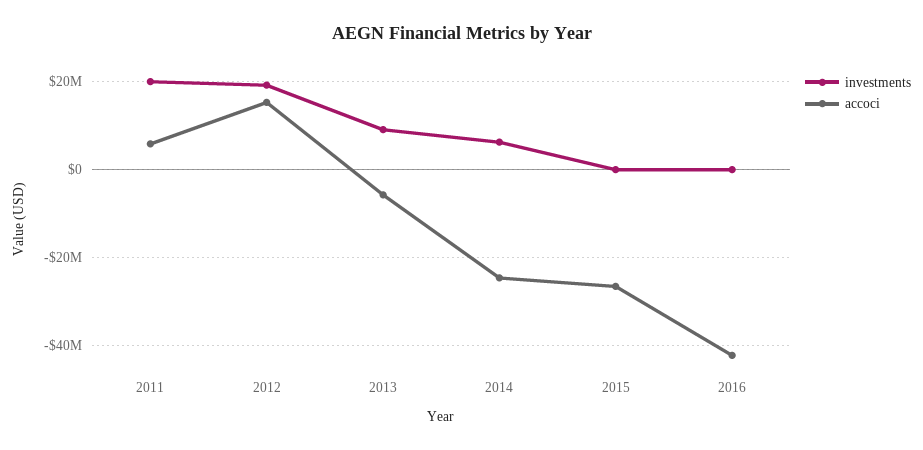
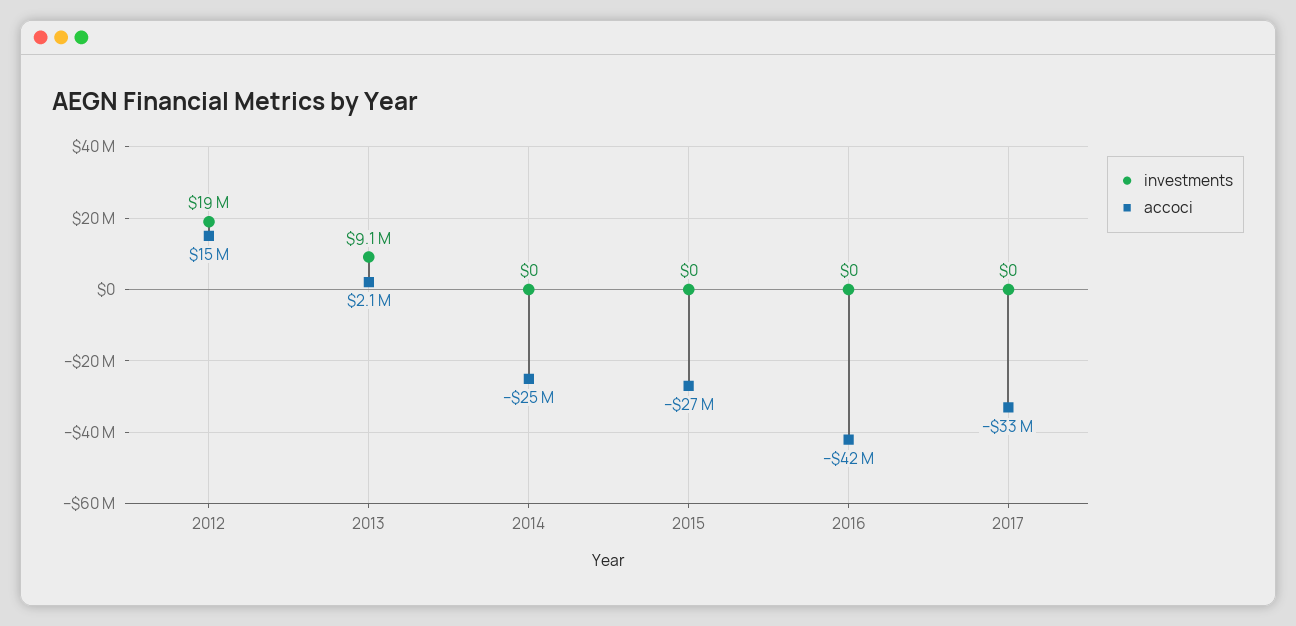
investments, 2011: 20000000 -> none
accoci, 2011: 6000000 -> none
accoci, 2013: -6000000 -> 2100000
investments, 2014: 6000000 -> 0
investments, 2017: none -> 0
accoci, 2017: none -> -33000000

